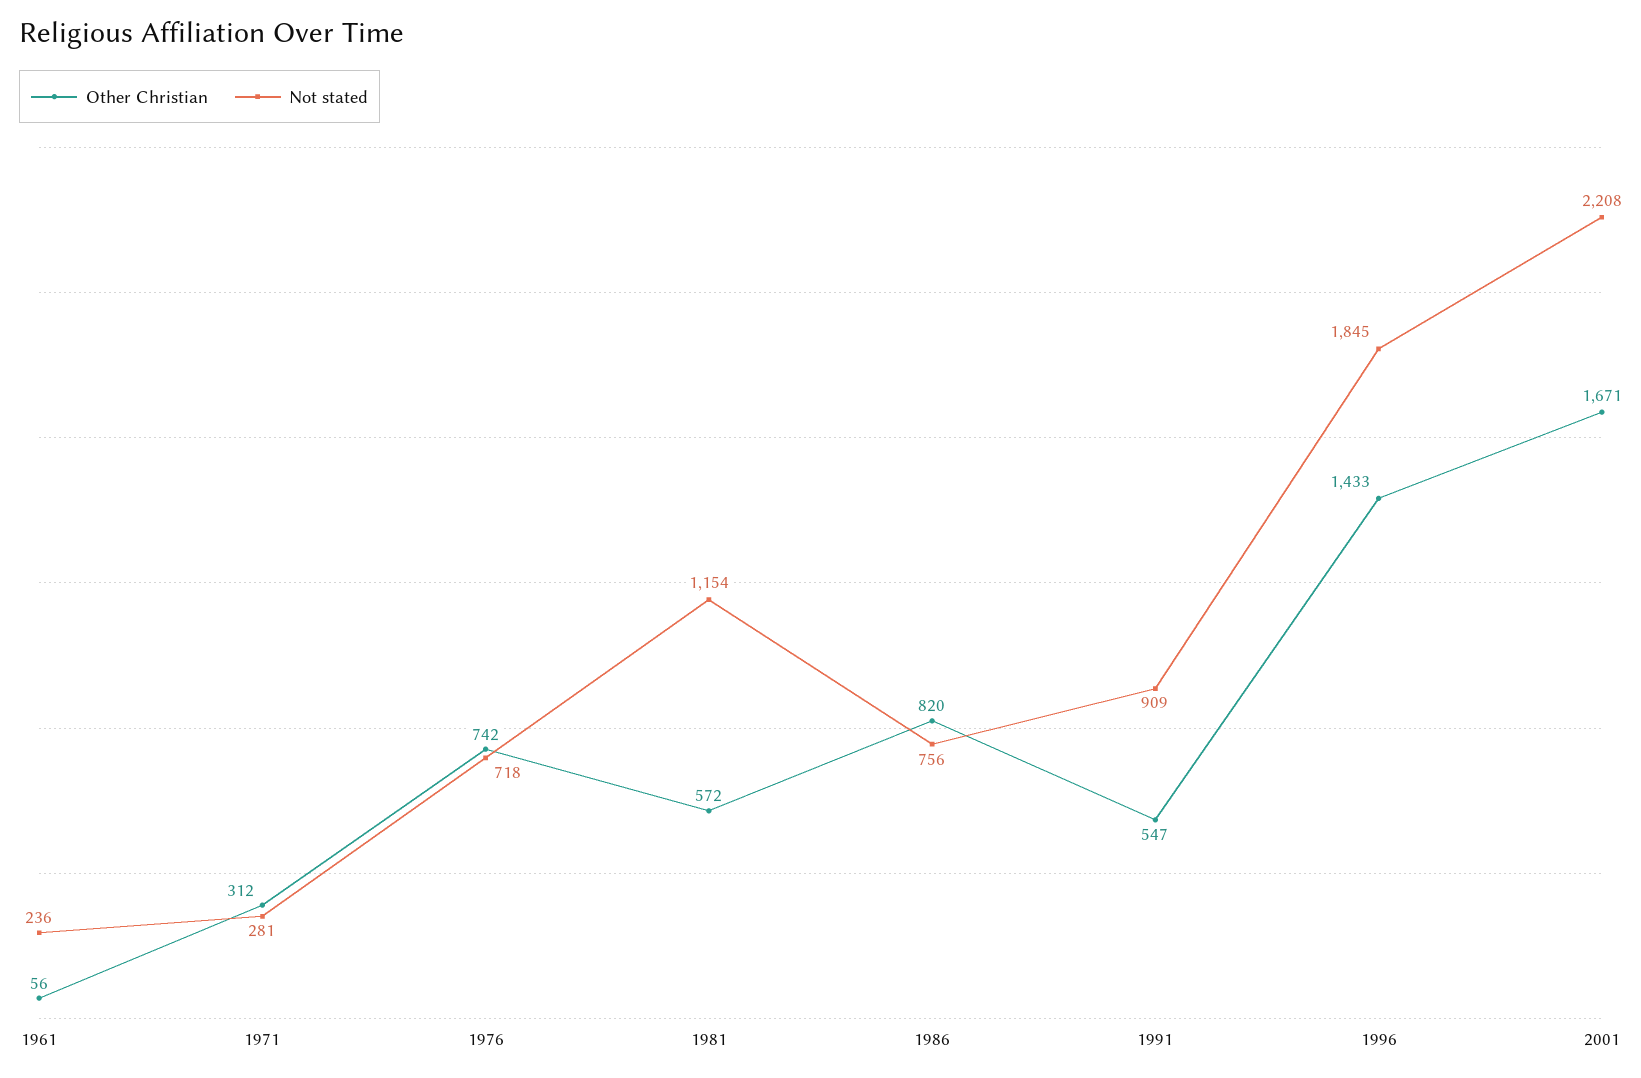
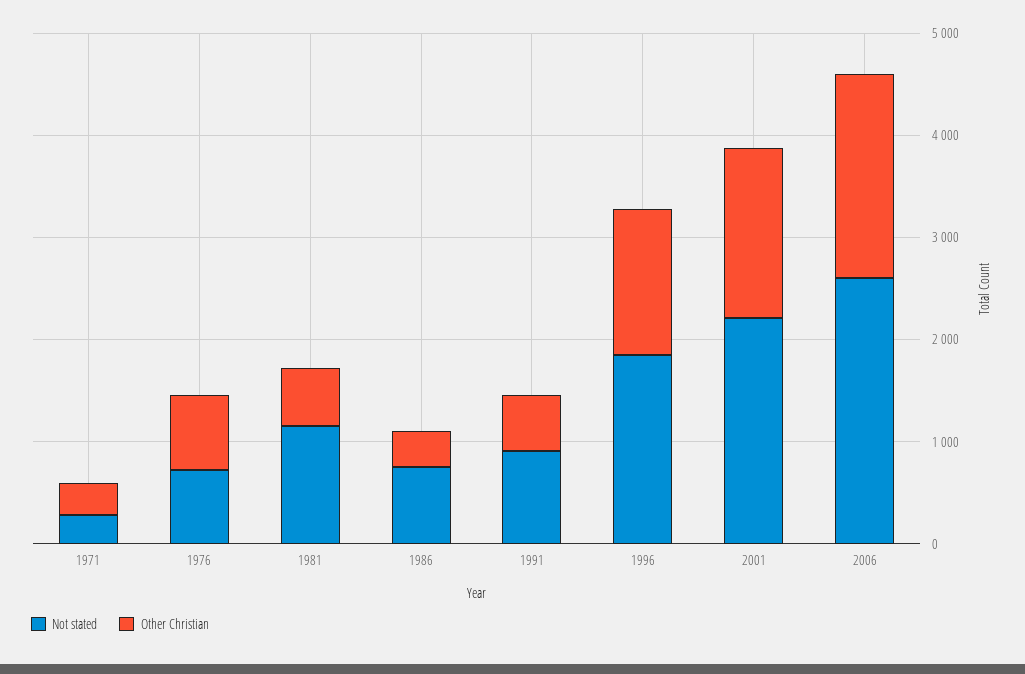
Other Christian, 1961: 56 -> none
Not stated, 1961: 236 -> none
Other Christian, 1986: 820 -> 400
Not stated, 2006: none -> 2600
Other Christian, 2006: none -> 2000

